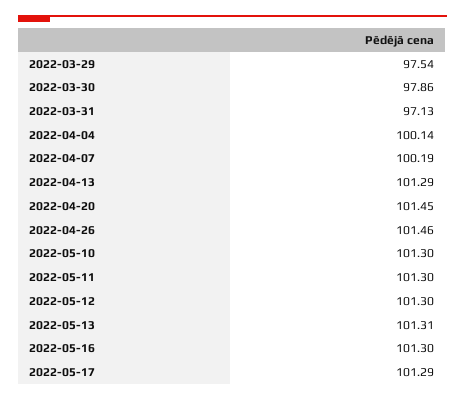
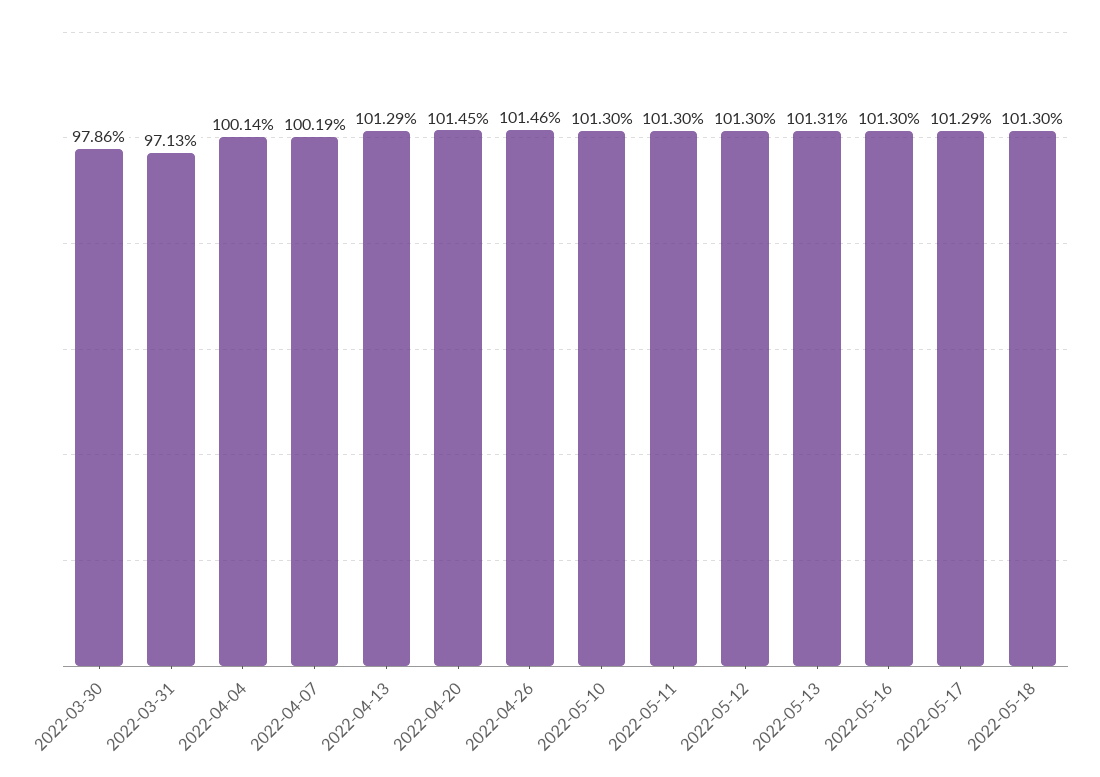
2022-03-29: 97.54 -> none
2022-05-18: none -> 101.3

